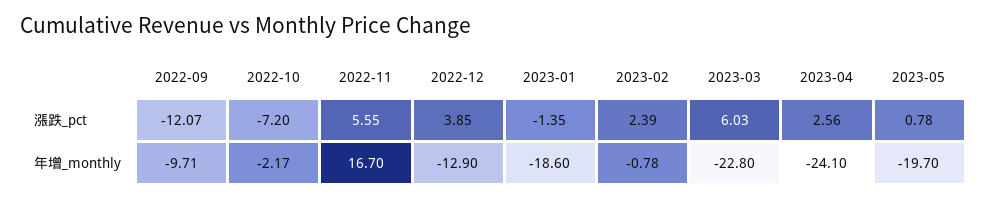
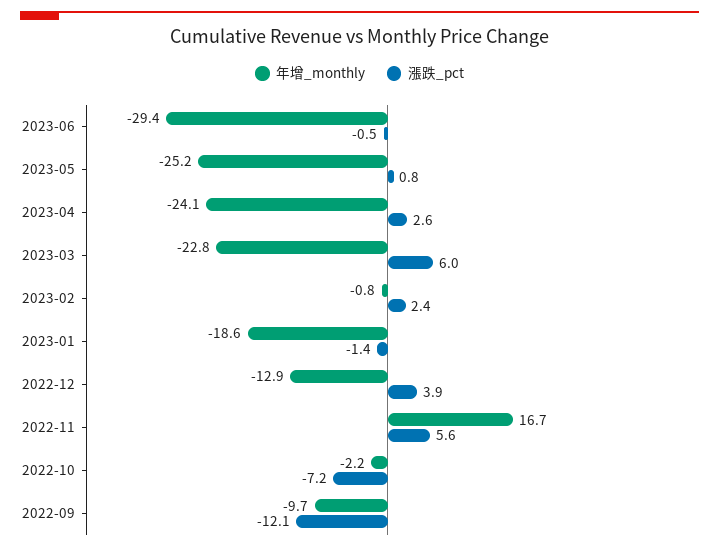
年增_monthly, 2023-05: -19.7 -> -25.2
年增_monthly, 2023-06: none -> -29.4
漲跌_pct, 2023-06: none -> -0.5

